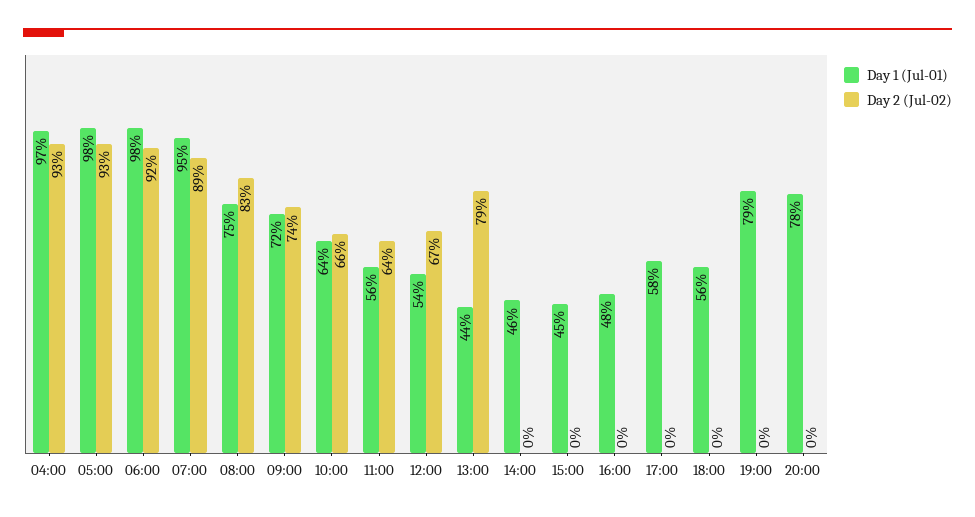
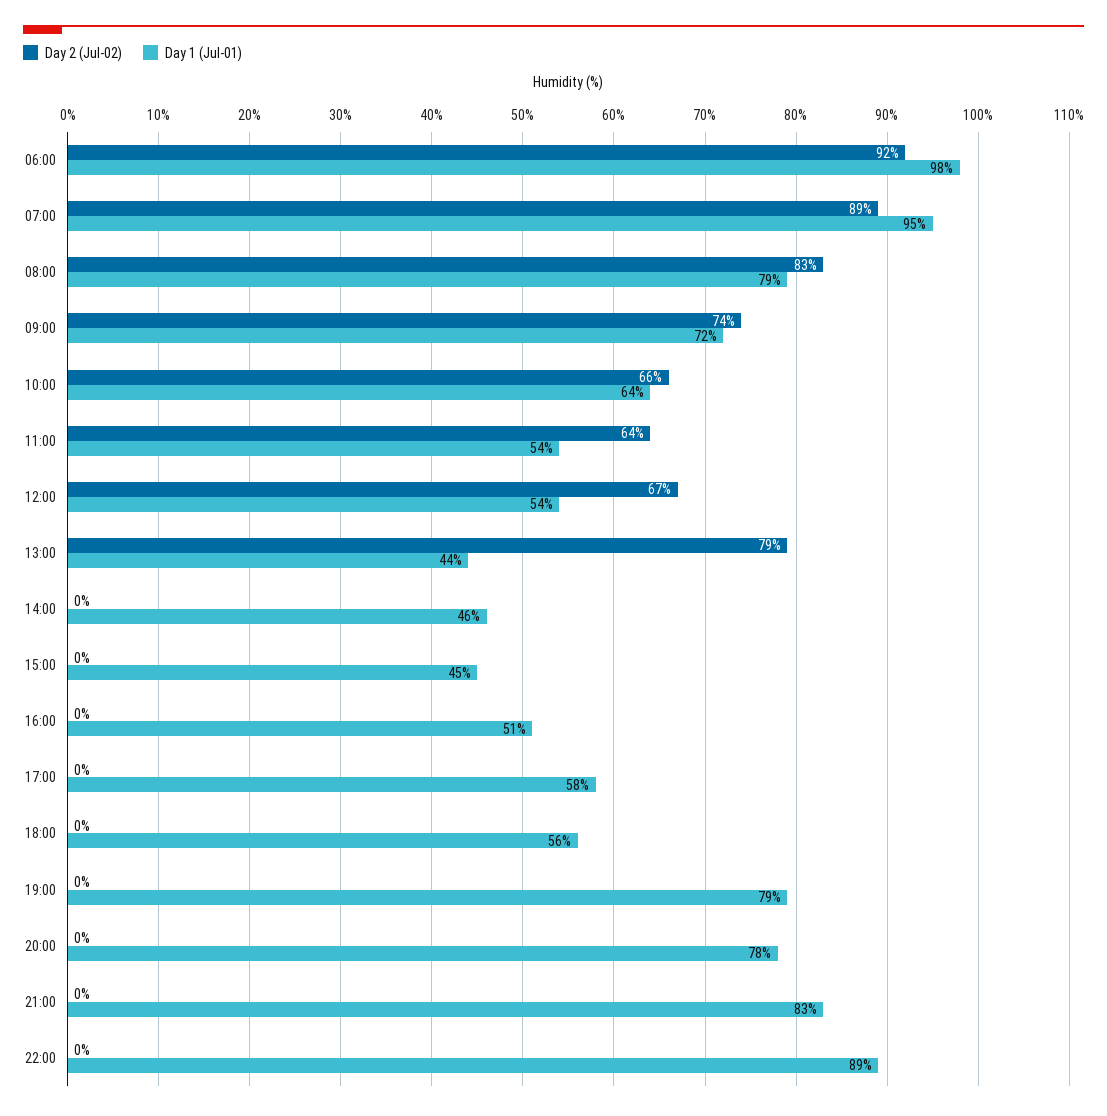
Day 1 (Jul-01), 04:00: 97 -> none
Day 2 (Jul-02), 04:00: 93 -> none
Day 1 (Jul-01), 05:00: 98 -> none
Day 2 (Jul-02), 05:00: 93 -> none
Day 1 (Jul-01), 08:00: 75 -> 79
Day 1 (Jul-01), 11:00: 56 -> 54
Day 1 (Jul-01), 16:00: 48 -> 51
Day 2 (Jul-02), 21:00: none -> 0
Day 1 (Jul-01), 21:00: none -> 83
Day 2 (Jul-02), 22:00: none -> 0
Day 1 (Jul-01), 22:00: none -> 89

